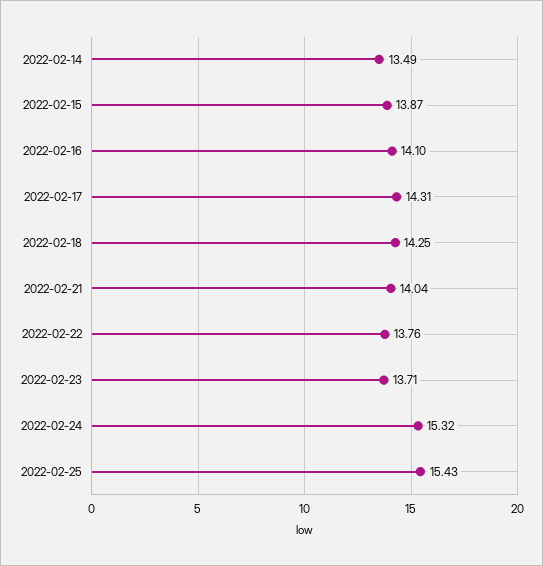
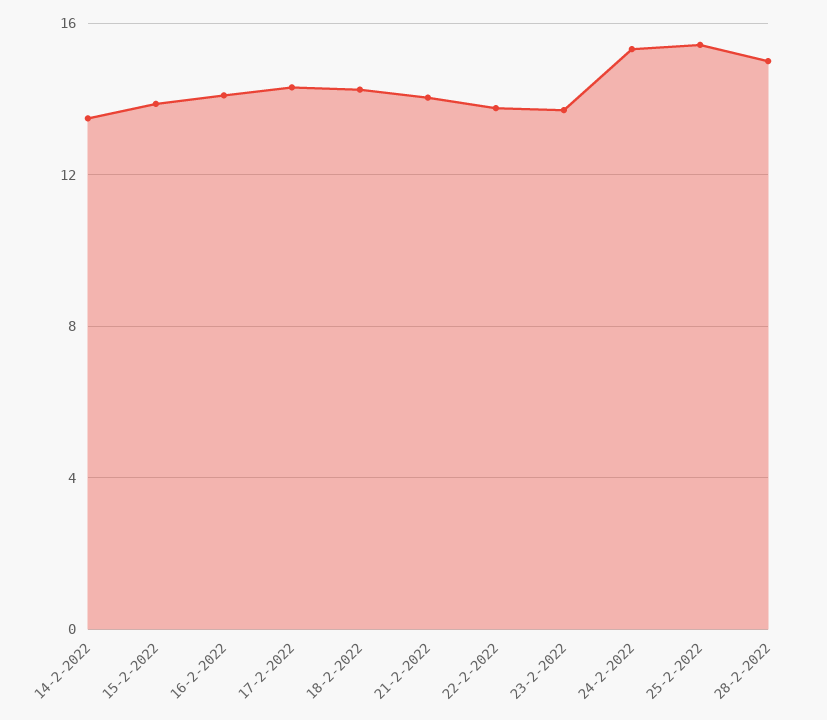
28-2-2022: none -> 15

